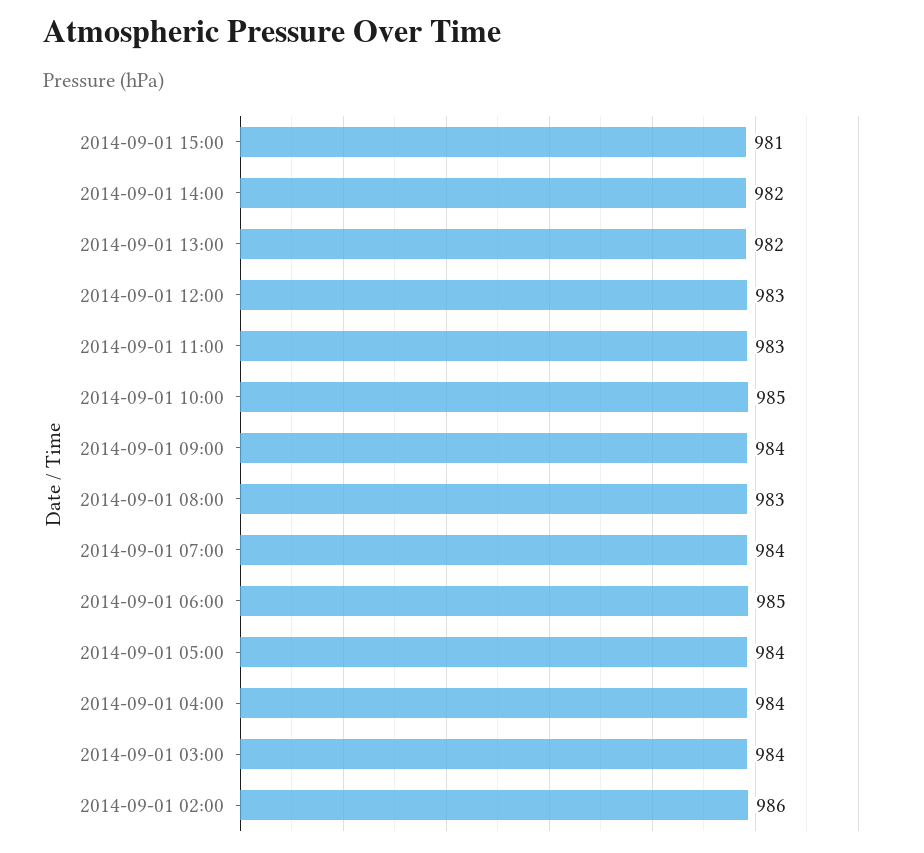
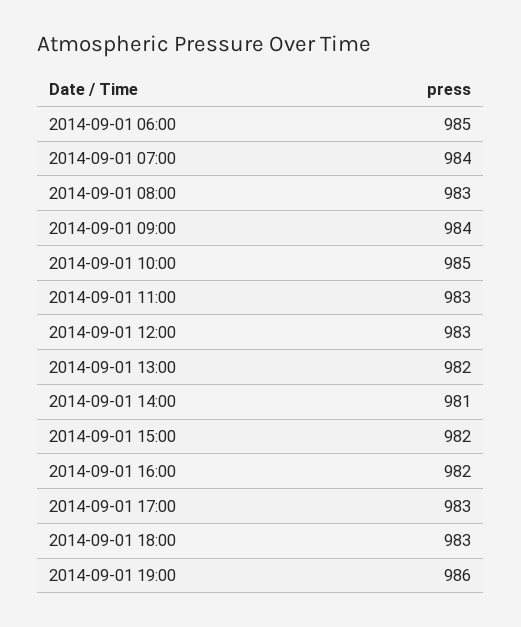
2014-09-01 15:00: 981 -> 982
2014-09-01 14:00: 982 -> 981
2014-09-01 05:00: 984 -> none
2014-09-01 04:00: 984 -> none
2014-09-01 03:00: 984 -> none
2014-09-01 02:00: 986 -> none
2014-09-01 16:00: none -> 982
2014-09-01 17:00: none -> 983
2014-09-01 18:00: none -> 983
2014-09-01 19:00: none -> 986

